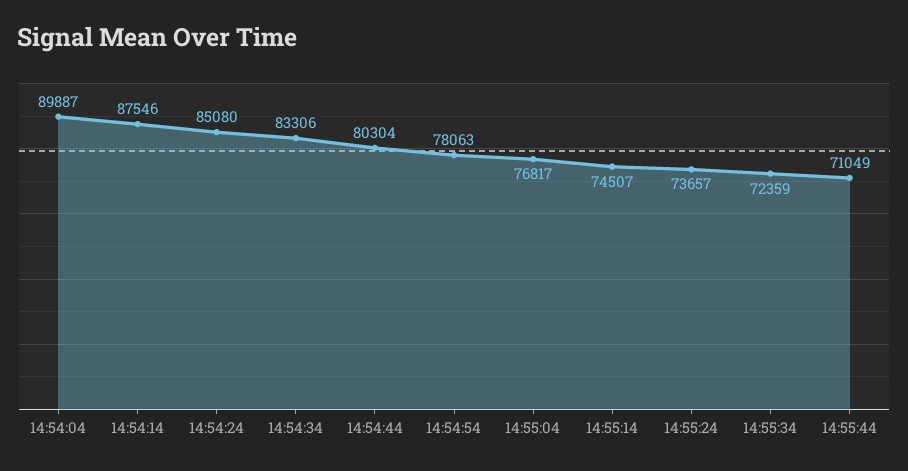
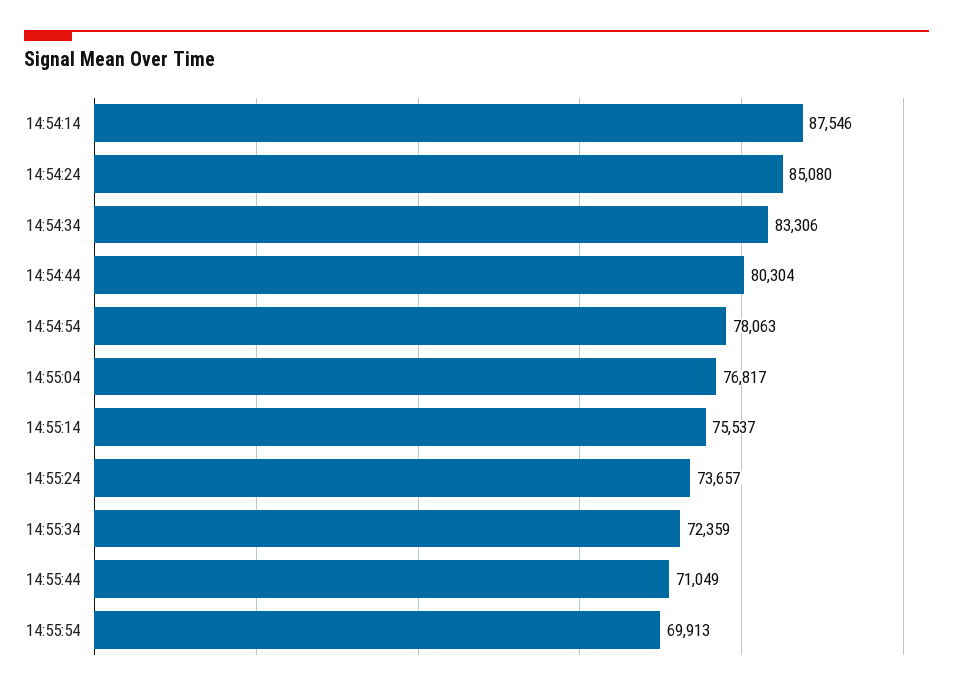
14:54:04: 89887 -> none
14:55:14: 74507 -> 75537
14:55:54: none -> 69913

